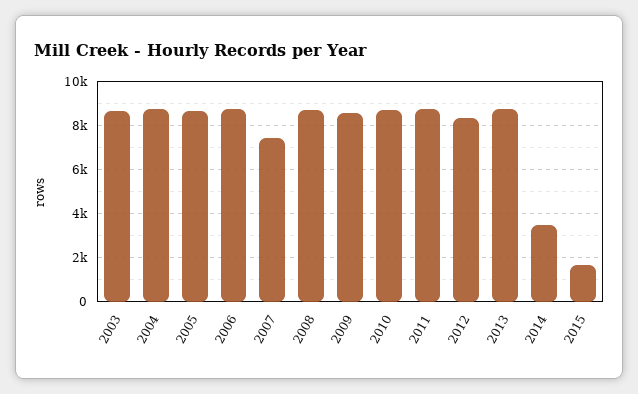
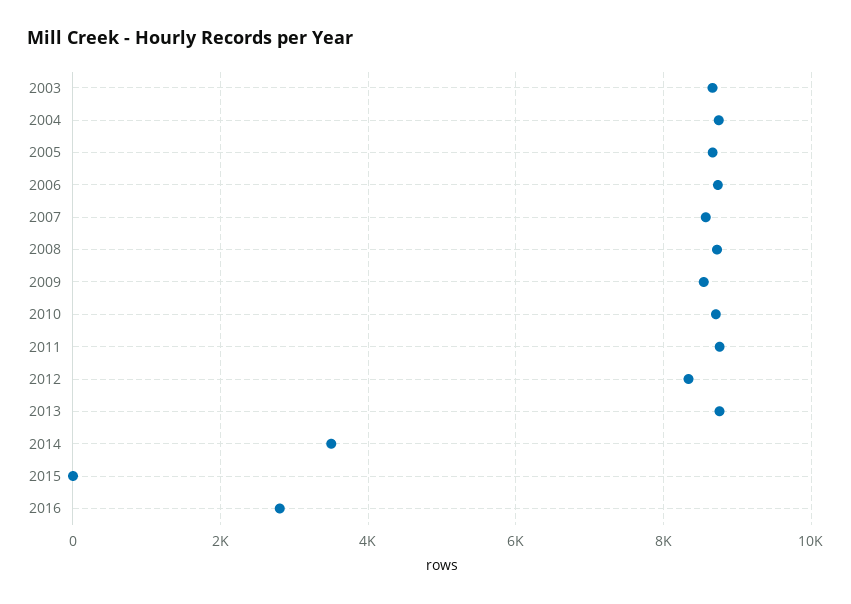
2007: 7500 -> 8600
2015: 1500 -> 0
2016: none -> 2800

